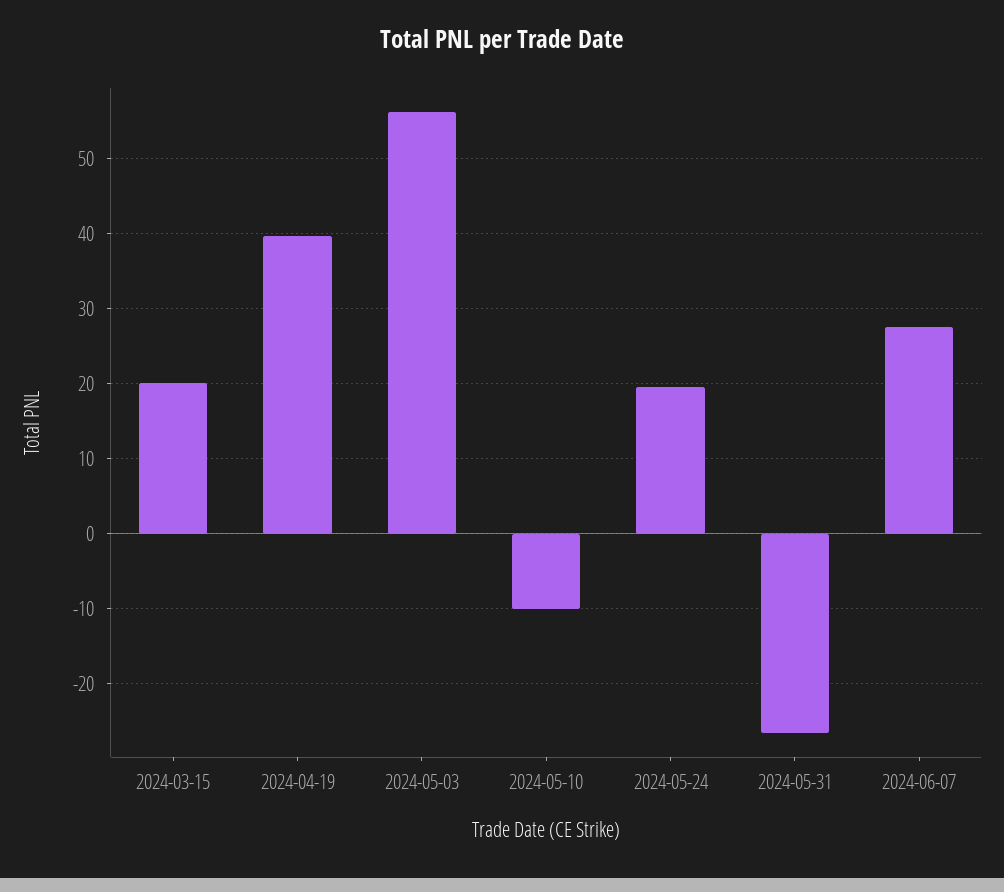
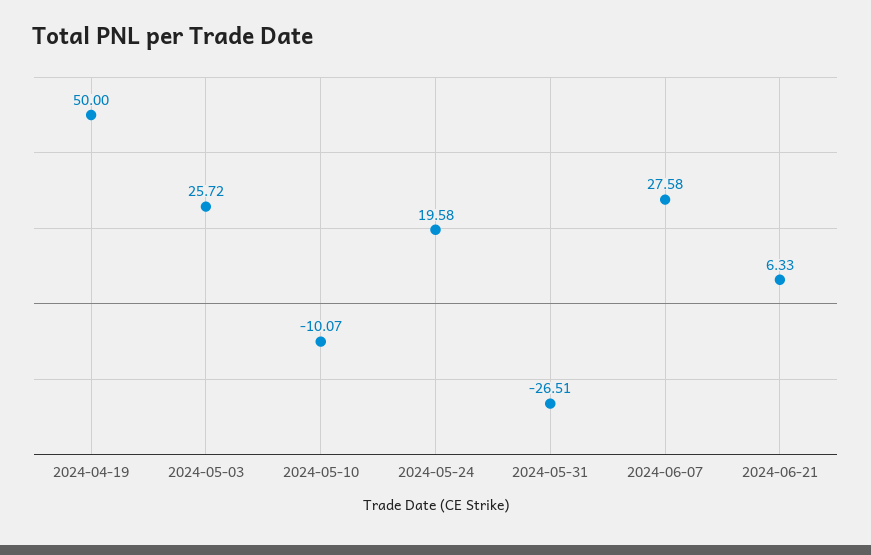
2024-03-15: 20 -> none
2024-04-19: 40 -> 50
2024-05-03: 56 -> 25.72
2024-06-21: none -> 6.33

